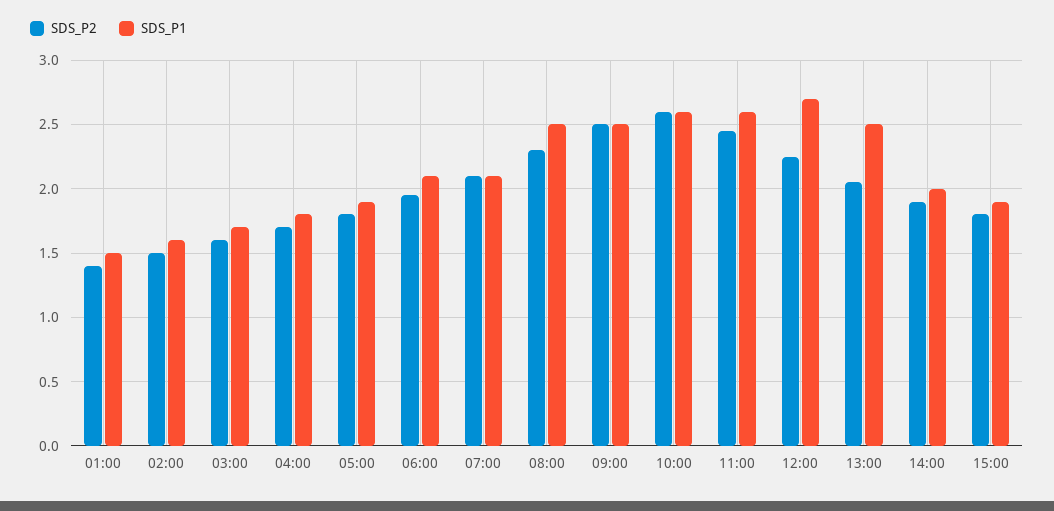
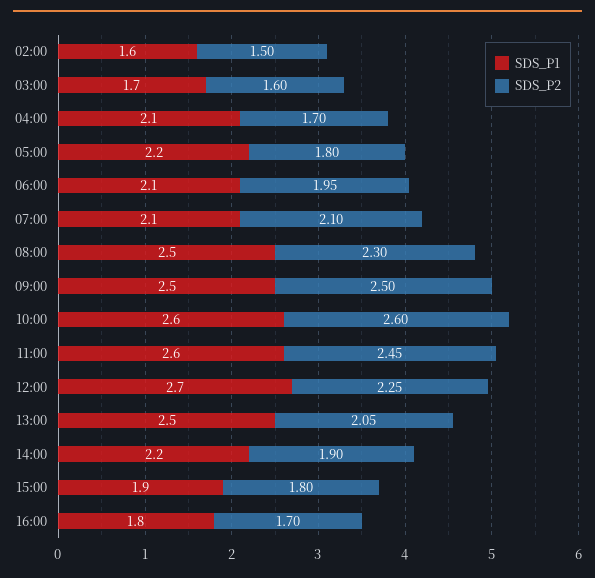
SDS_P2, 01:00: 1.4 -> none
SDS_P1, 01:00: 1.5 -> none
SDS_P1, 04:00: 1.8 -> 2.1
SDS_P1, 05:00: 1.9 -> 2.2
SDS_P1, 14:00: 2 -> 2.2
SDS_P1, 16:00: none -> 1.8
SDS_P2, 16:00: none -> 1.7

